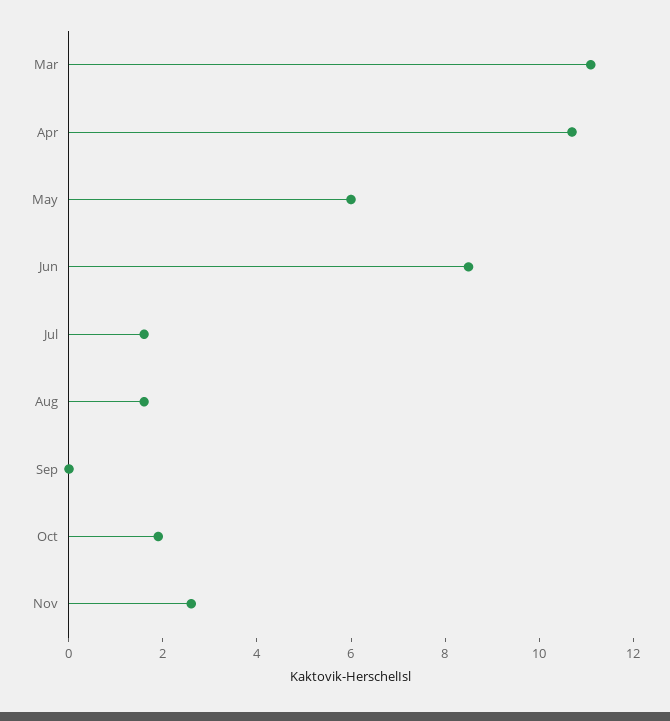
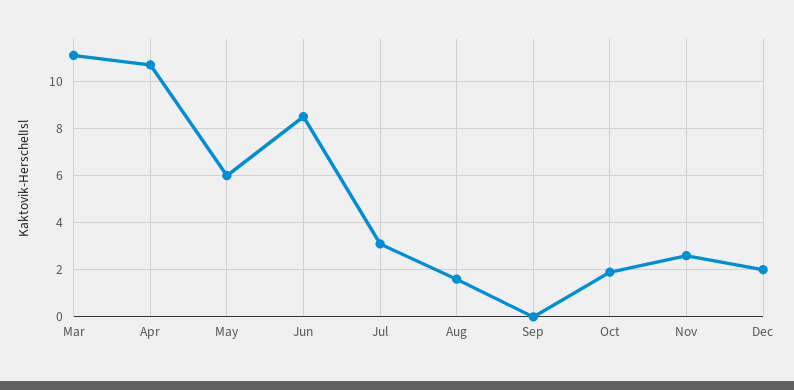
Jul: 1.5 -> 3
Dec: none -> 2

